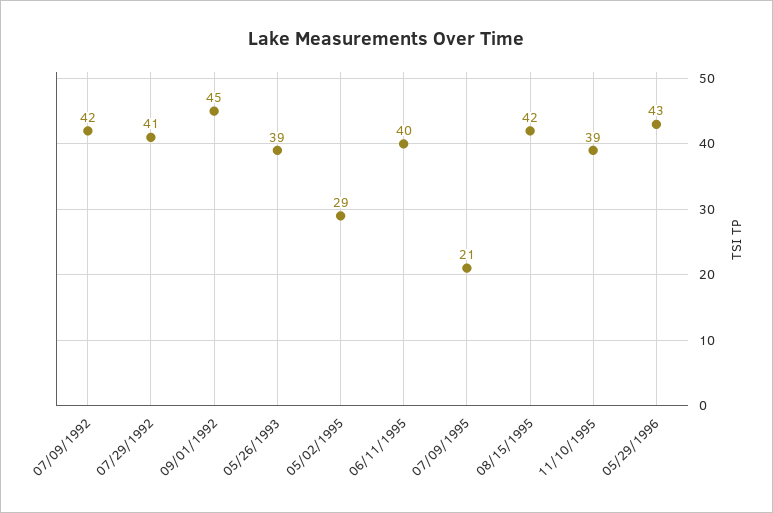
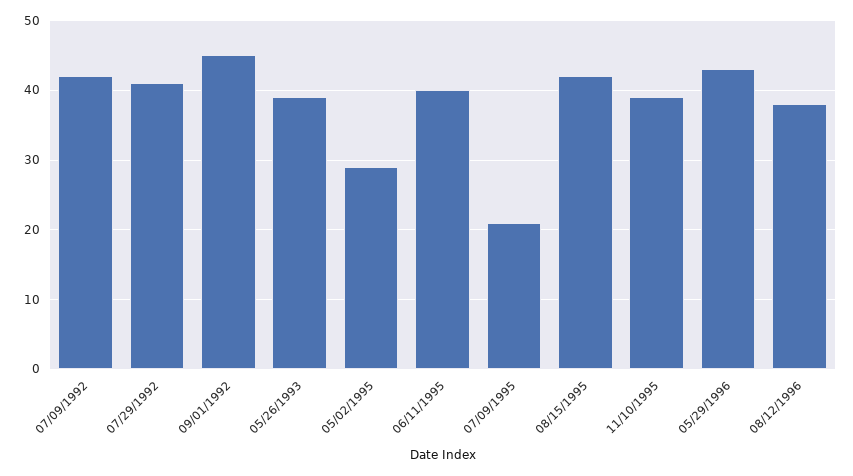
08/12/1996: none -> 38

